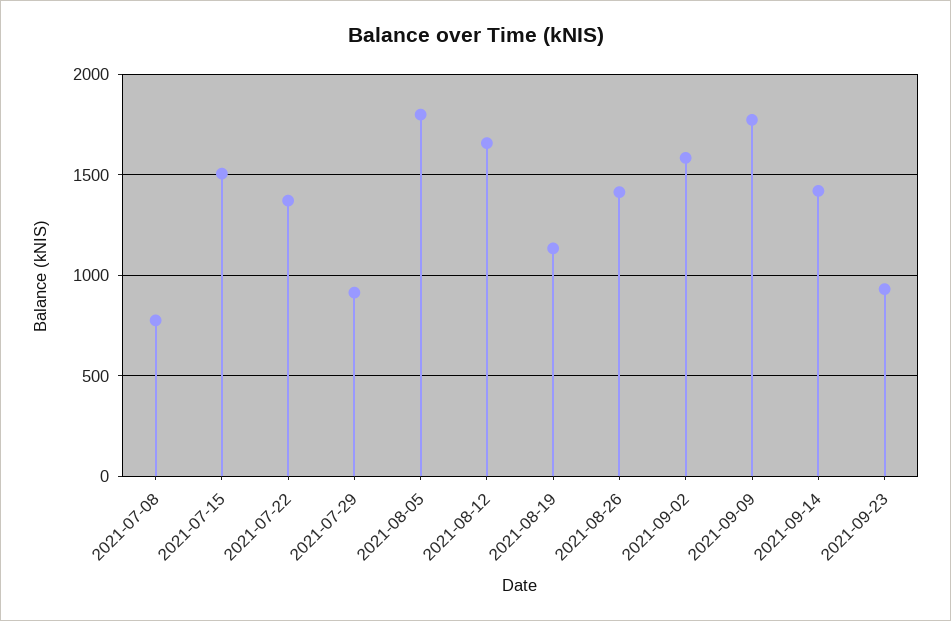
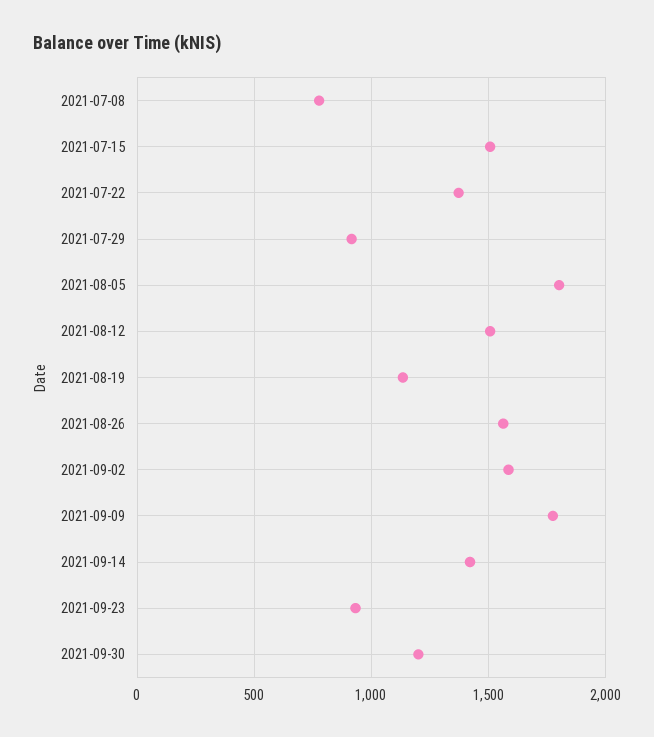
2021-08-12: 1650 -> 1500
2021-08-26: 1400 -> 1550
2021-09-30: none -> 1200

